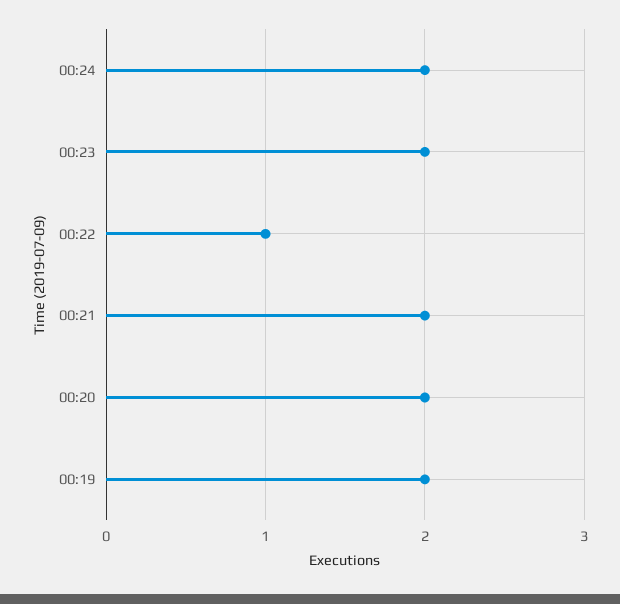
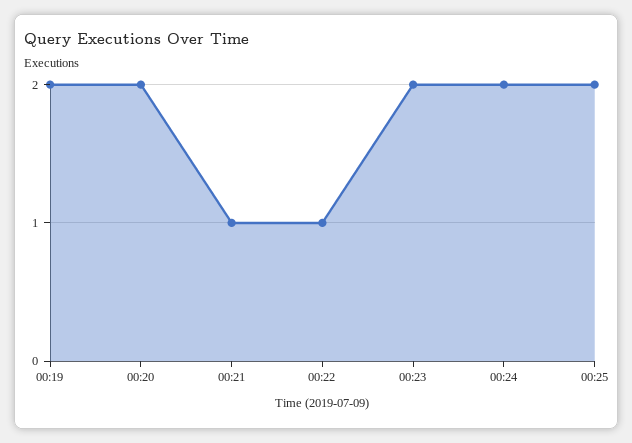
00:21: 2 -> 1
00:25: none -> 2

